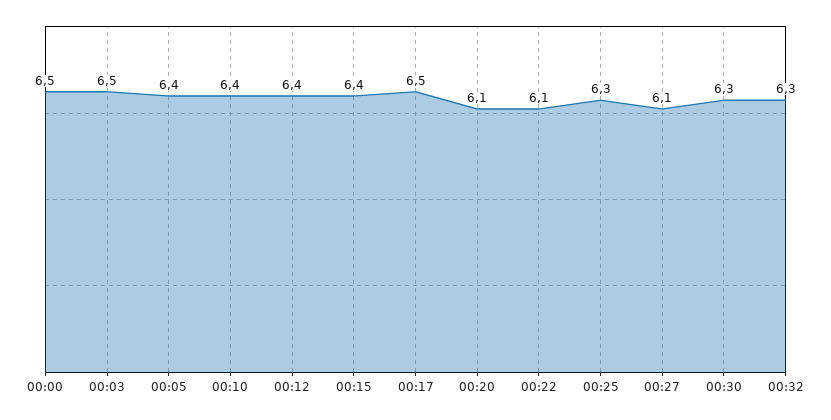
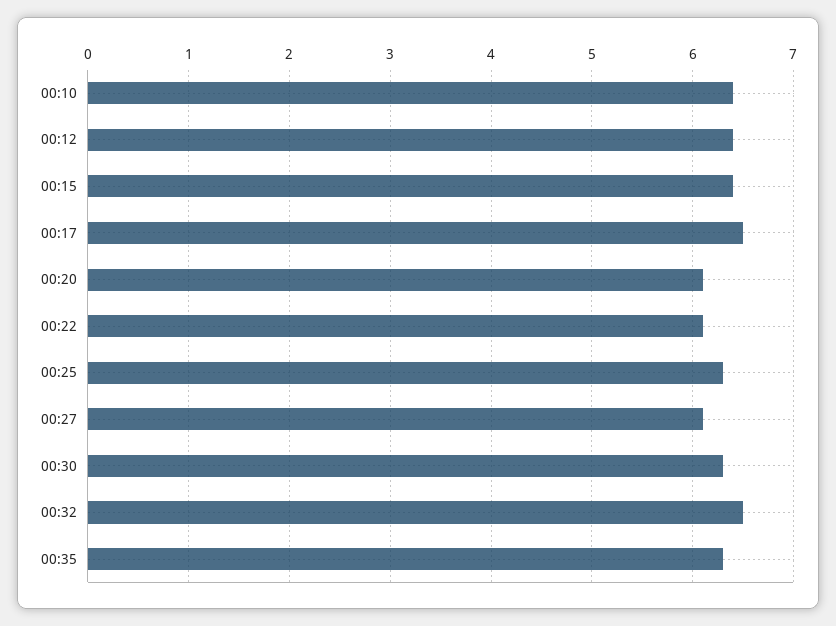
00:00: 6.5 -> none
00:03: 6.5 -> none
00:05: 6.4 -> none
00:32: 6.3 -> 6.5
00:35: none -> 6.3

